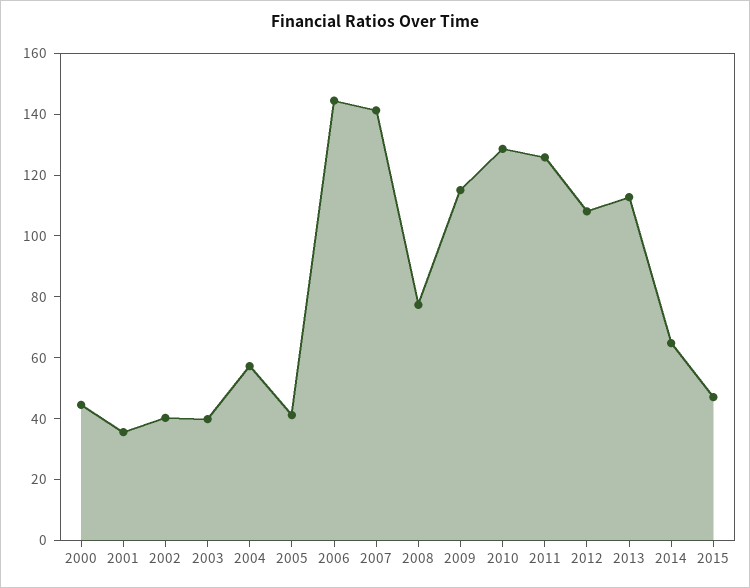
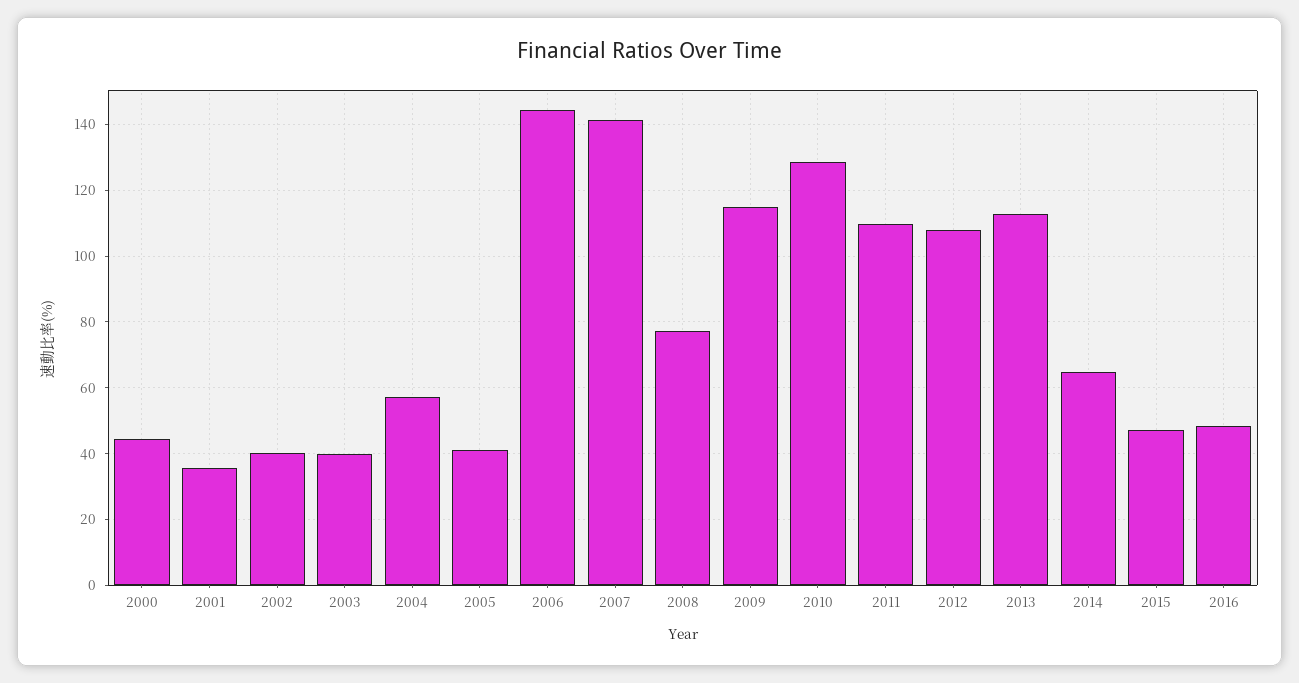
2011: 125 -> 110
2016: none -> 48

